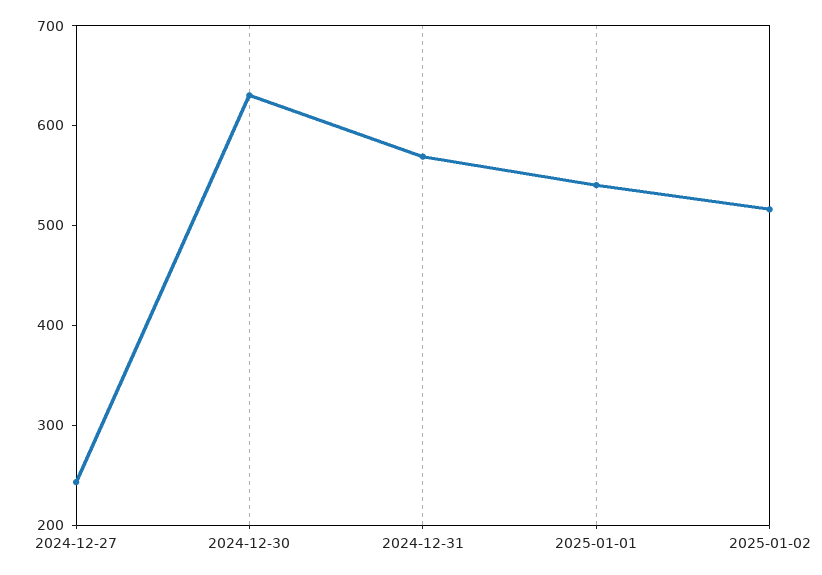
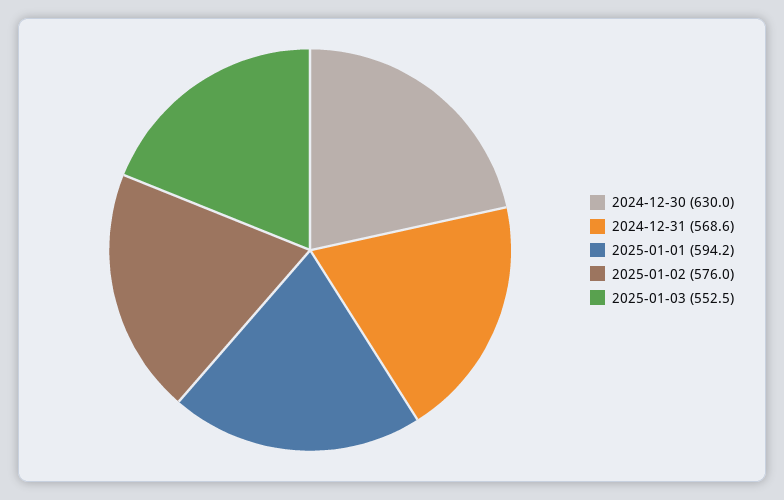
2024-12-27: 240 -> none
2025-01-01: 540 -> 594.2
2025-01-02: 520 -> 576
2025-01-03: none -> 552.5

